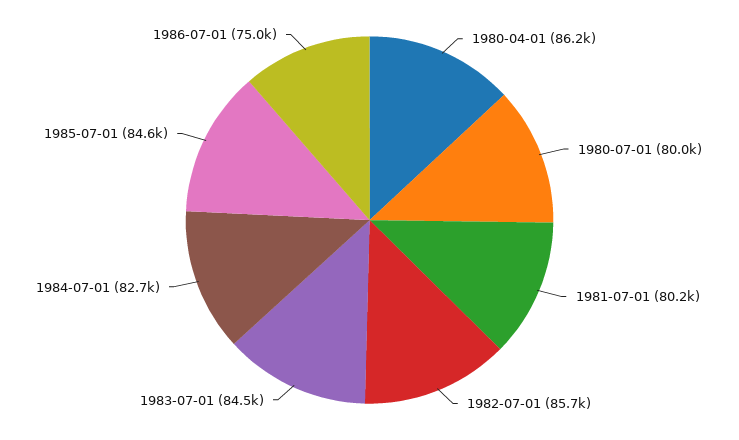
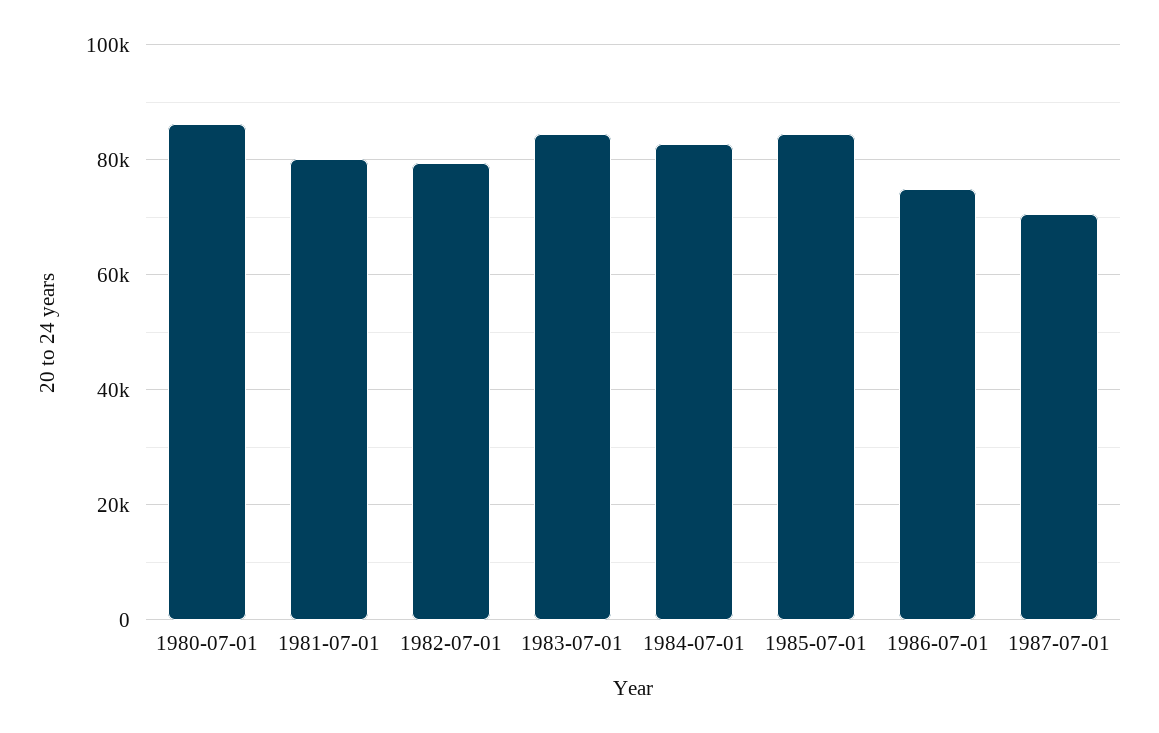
1980-04-01: 86200 -> none
1980-07-01: 80000 -> 86000
1982-07-01: 85700 -> 80000
1987-07-01: none -> 70000

